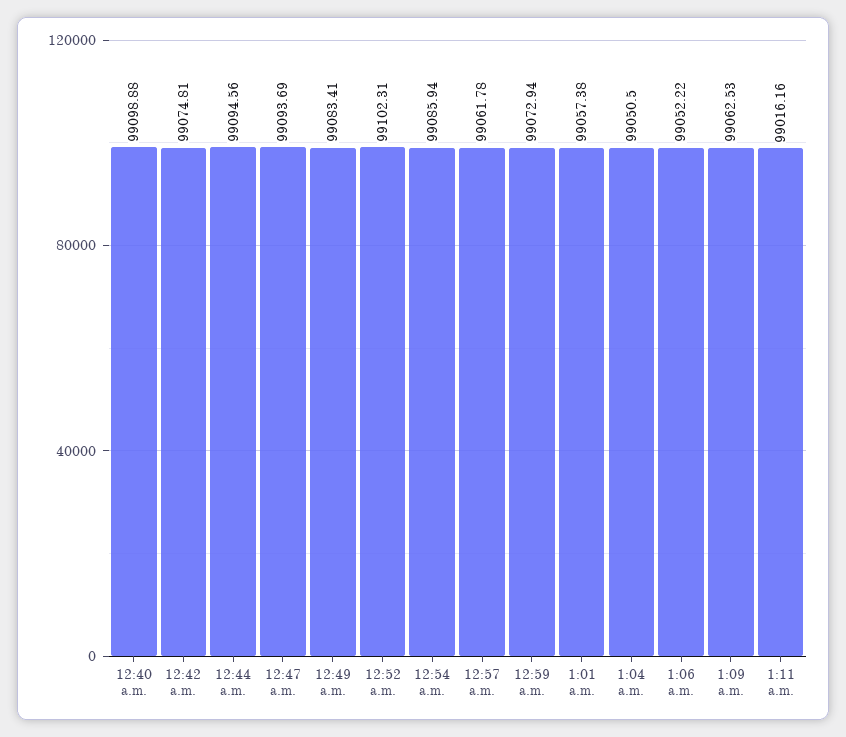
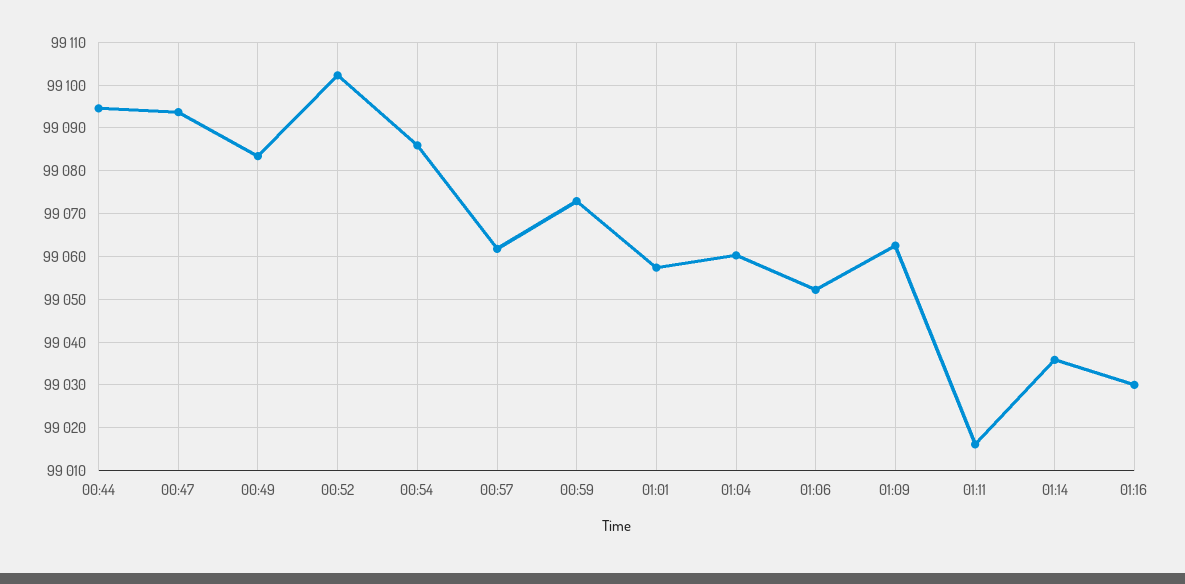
12:40 a.m.: 99098.88 -> none
12:42 a.m.: 99074.81 -> none
1:04 a.m.: 99050.5 -> 99060
01:14: none -> 99036
01:16: none -> 99030

